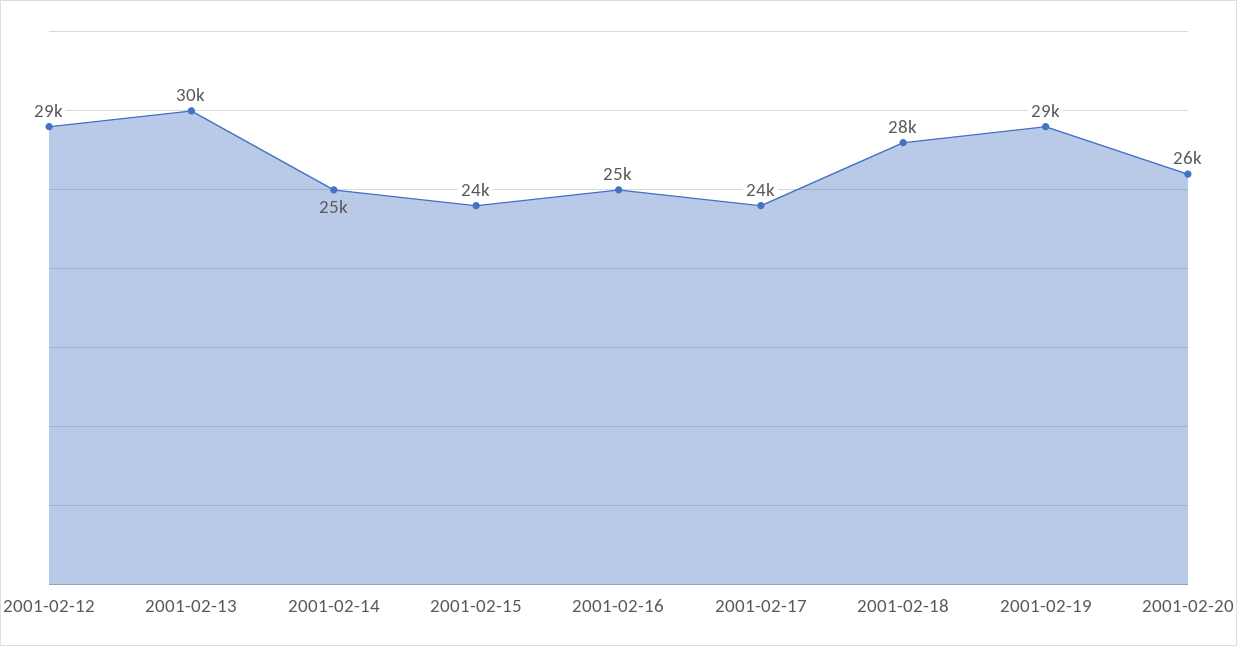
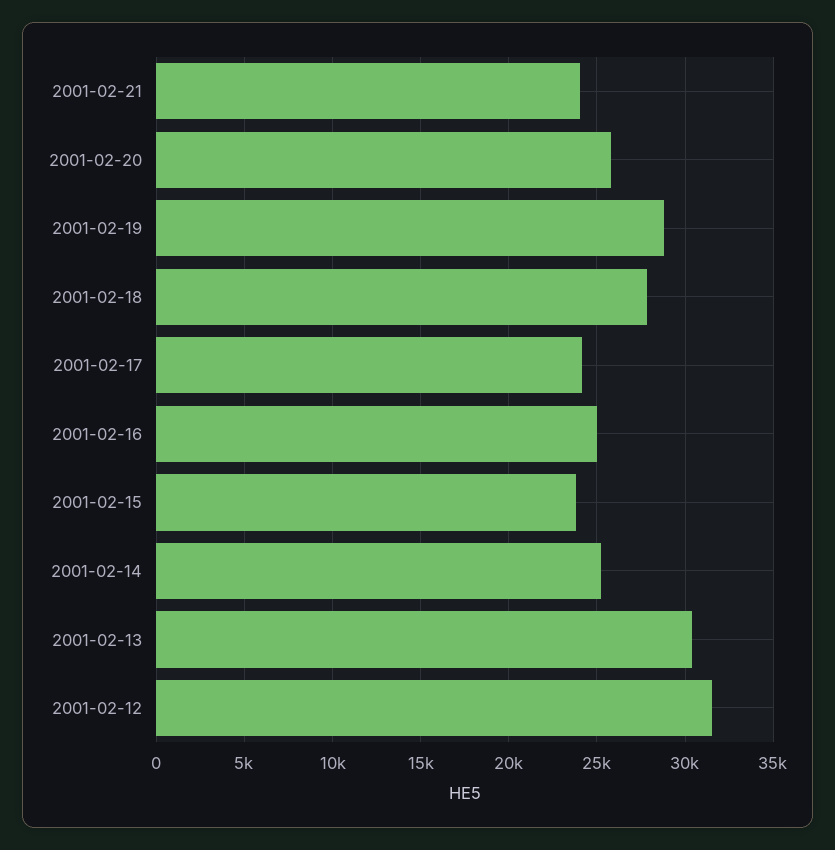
2001-02-12: 29000 -> 31500
2001-02-21: none -> 24000

